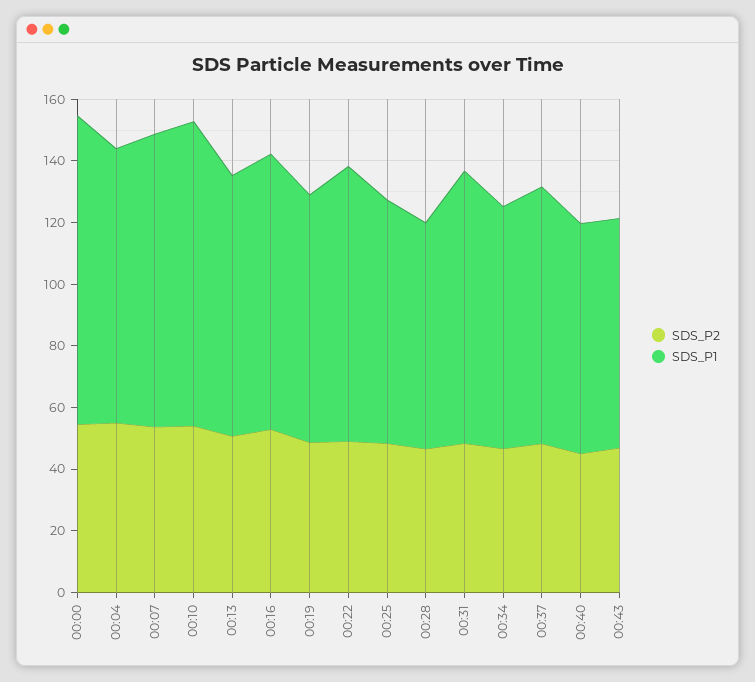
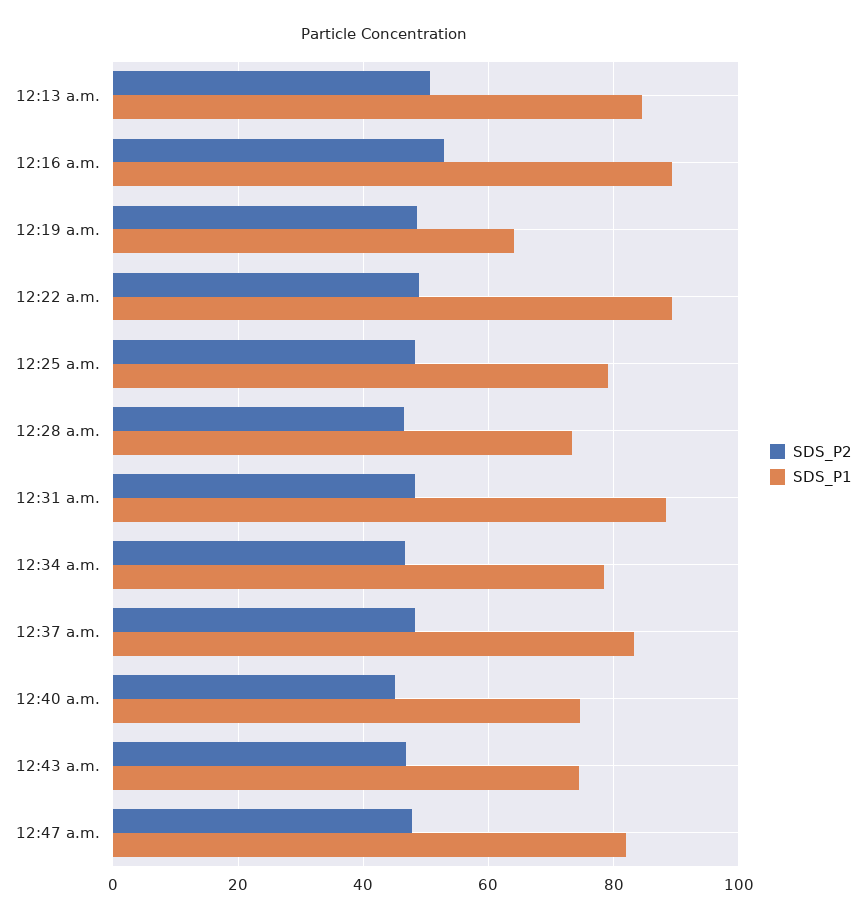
SDS_P2, 00:00: 55 -> none
SDS_P1, 00:00: 100 -> none
SDS_P2, 00:04: 55 -> none
SDS_P1, 00:04: 90 -> none
SDS_P2, 00:07: 55 -> none
SDS_P1, 00:07: 95 -> none
SDS_P2, 00:10: 55 -> none
SDS_P1, 00:10: 100 -> none
SDS_P1, 00:19: 80 -> 64
SDS_P2, 12:47 a.m.: none -> 48
SDS_P1, 12:47 a.m.: none -> 82

